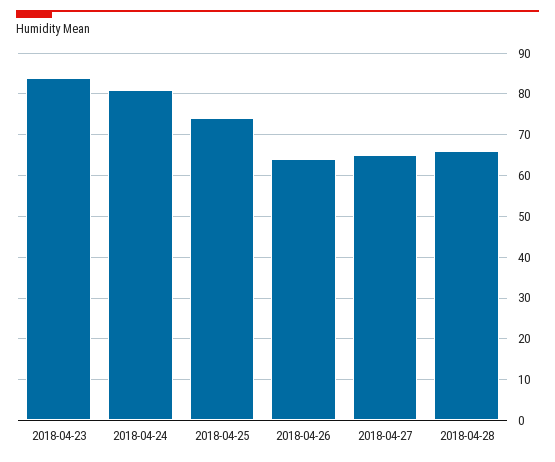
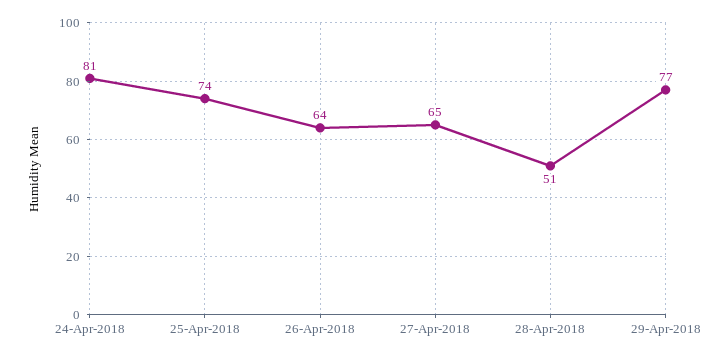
2018-04-23: 85 -> none
2018-04-28: 65 -> 51
29-Apr-2018: none -> 77

